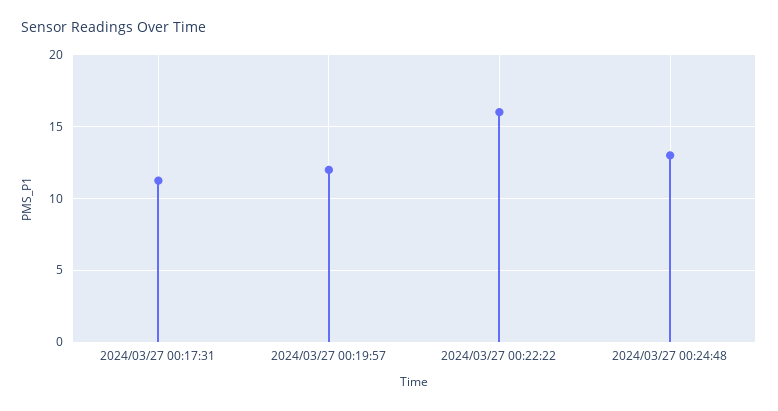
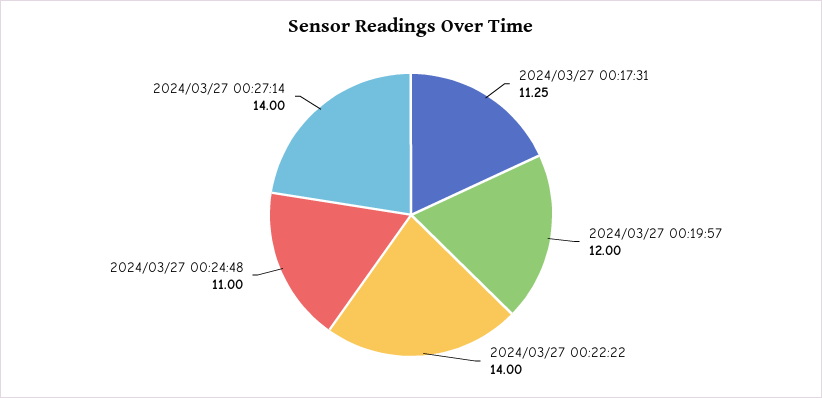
2024/03/27 00:22:22: 16 -> 14
2024/03/27 00:24:48: 13 -> 11
2024/03/27 00:27:14: none -> 14

